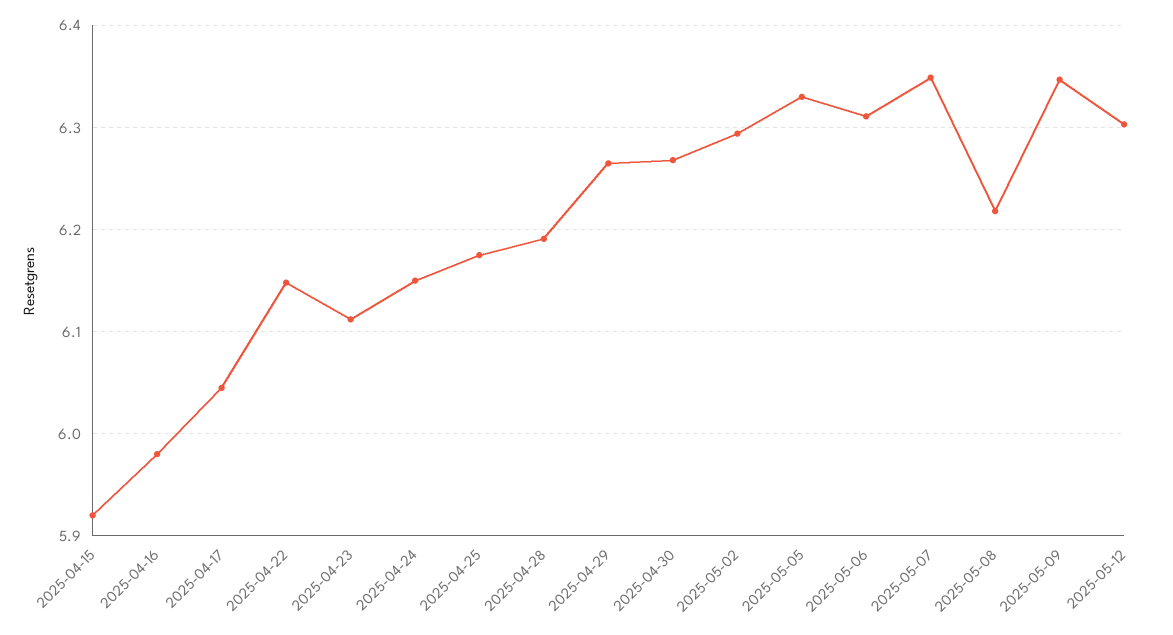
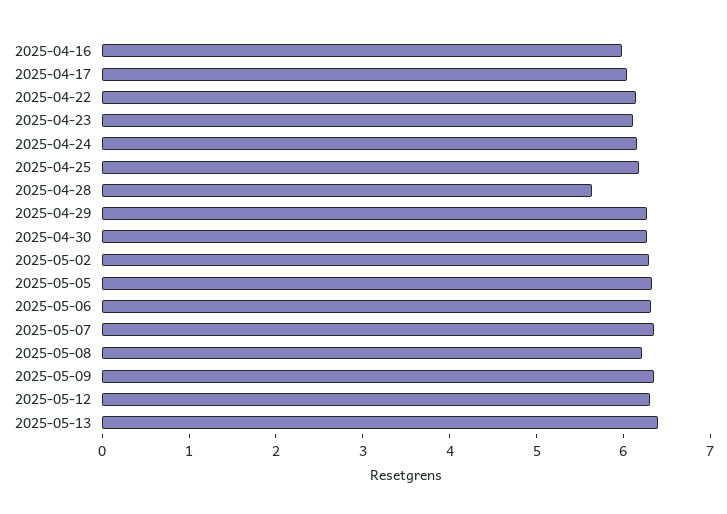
2025-04-15: 5.92 -> none
2025-04-28: 6.19 -> 5.6
2025-05-13: none -> 6.4

